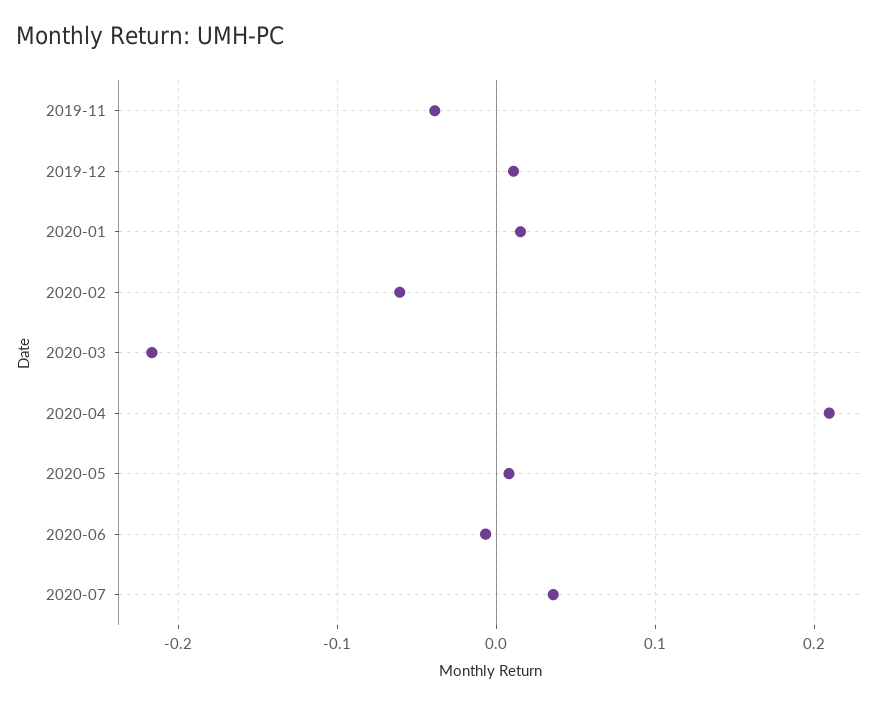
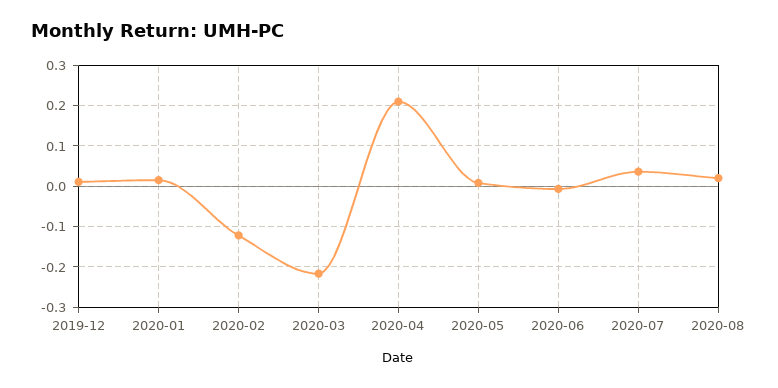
2019-11: -0.04 -> none
2020-02: -0.06 -> -0.12
2020-08: none -> 0.02

